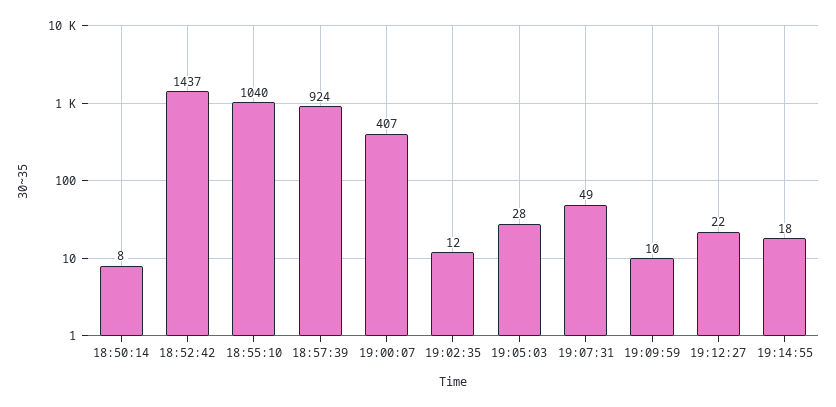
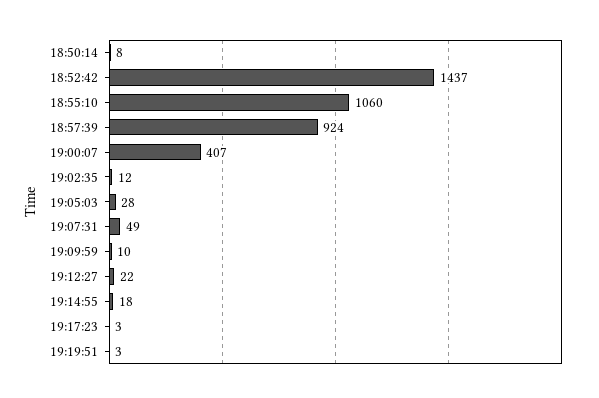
18:55:10: 1040 -> 1060
19:17:23: none -> 3
19:19:51: none -> 3

